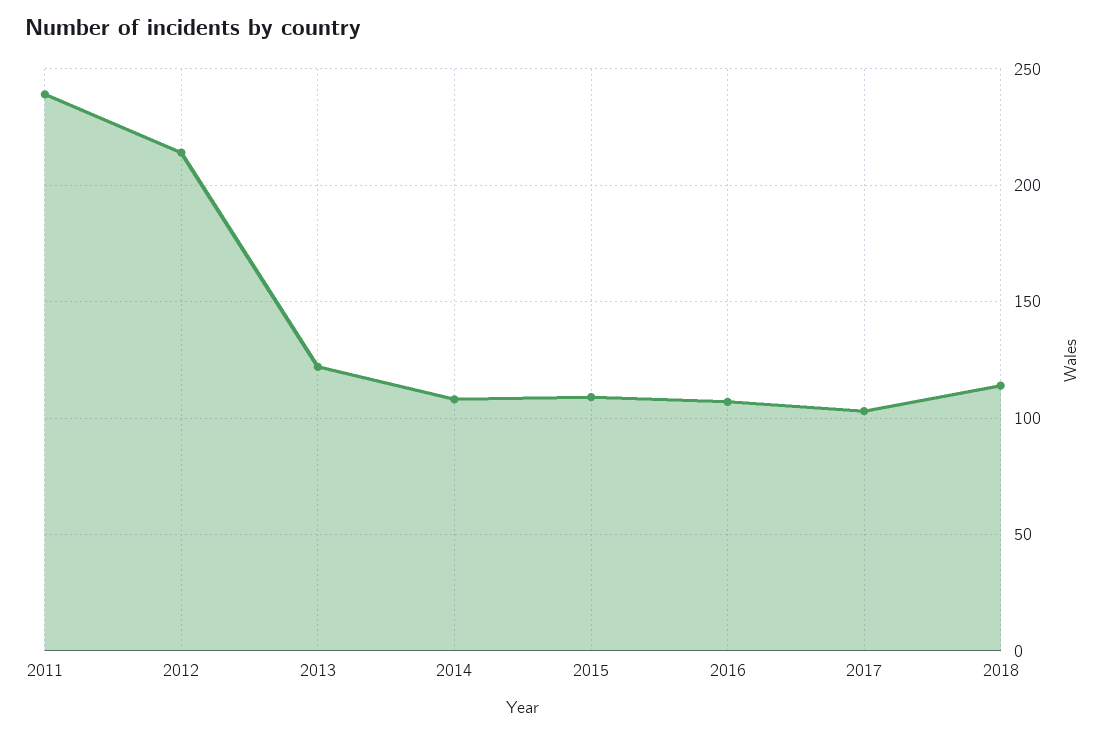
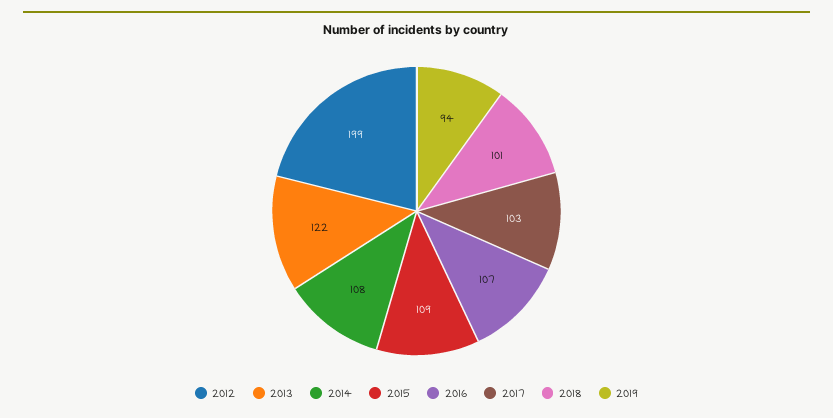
2011: 240 -> none
2012: 215 -> 199
2018: 115 -> 101
2019: none -> 94

